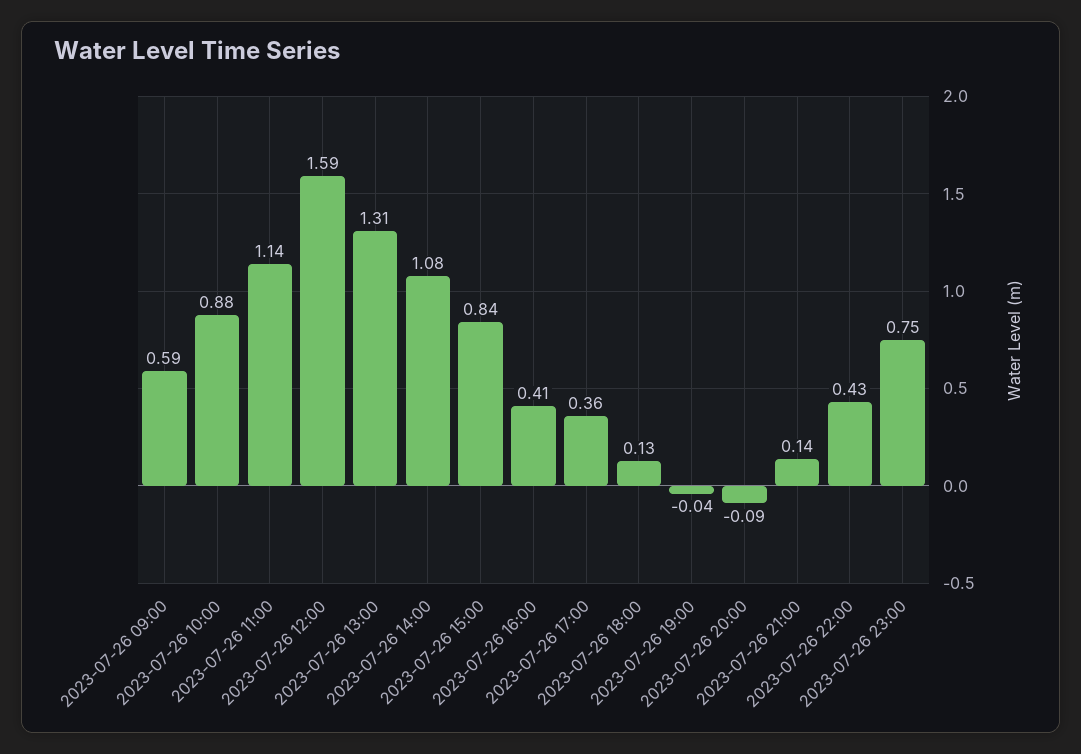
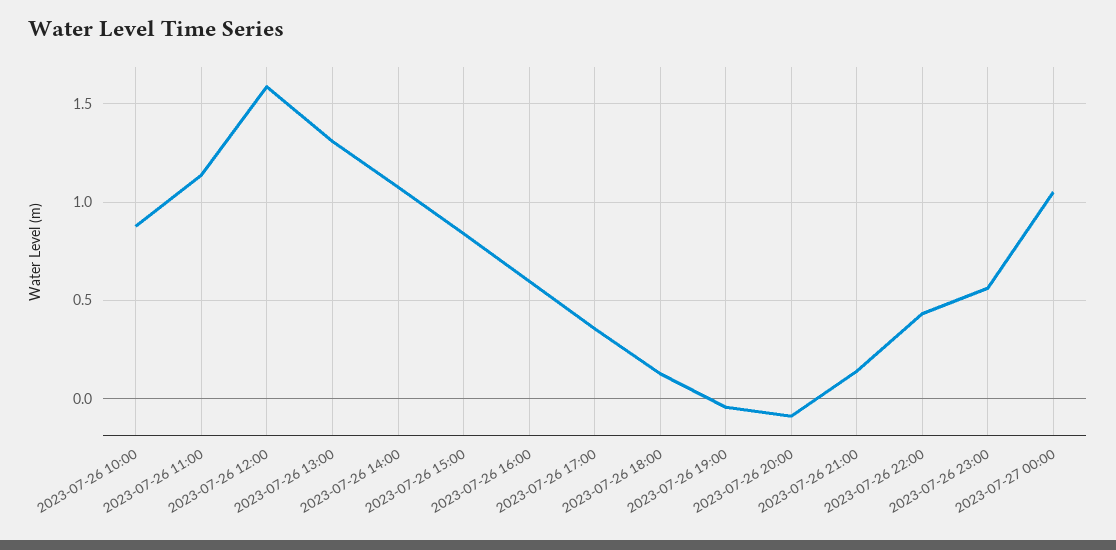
2023-07-26 09:00: 0.59 -> none
2023-07-26 16:00: 0.41 -> 0.6
2023-07-26 23:00: 0.75 -> 0.55
2023-07-27 00:00: none -> 1.05

